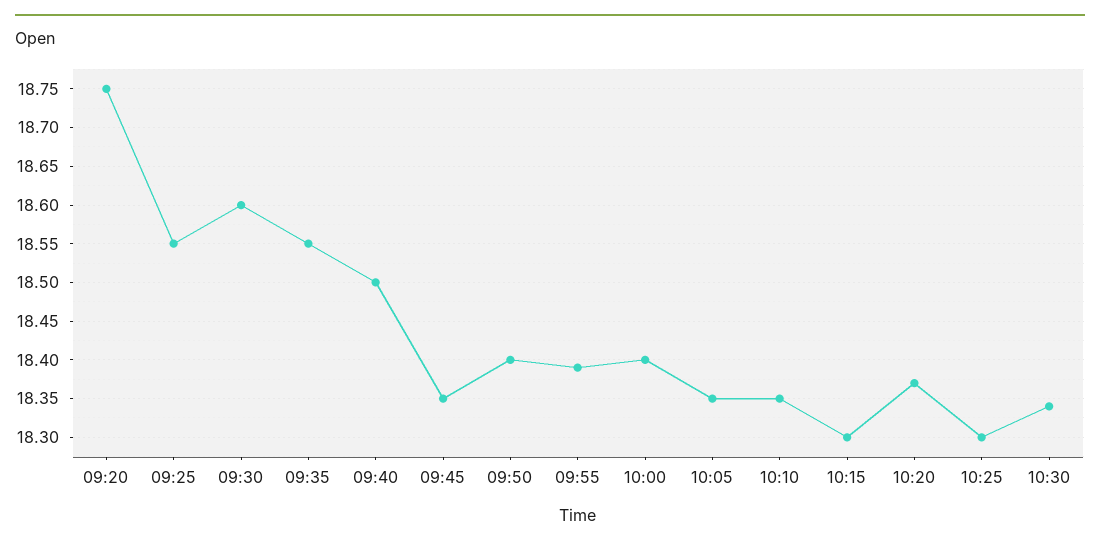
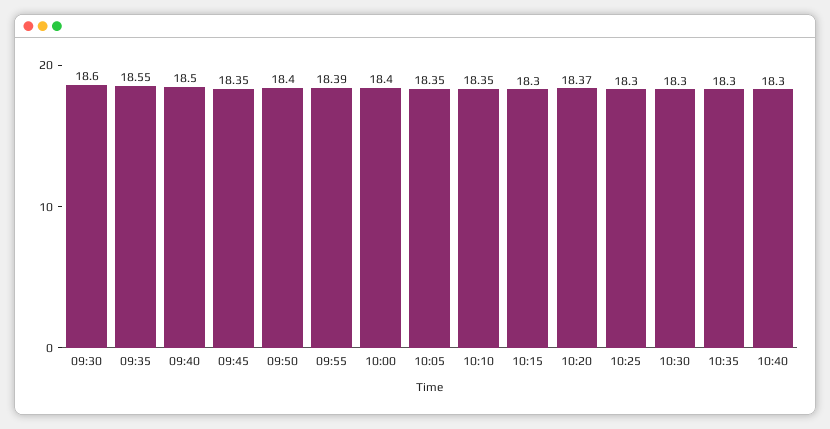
09:20: 18.75 -> none
09:25: 18.55 -> none
10:30: 18.34 -> 18.3
10:35: none -> 18.3
10:40: none -> 18.3

